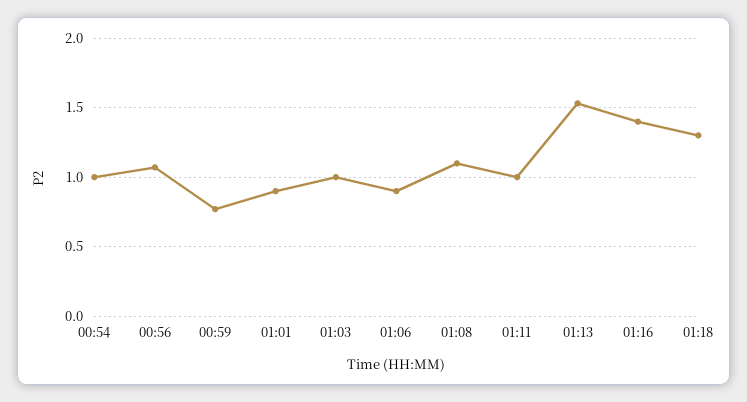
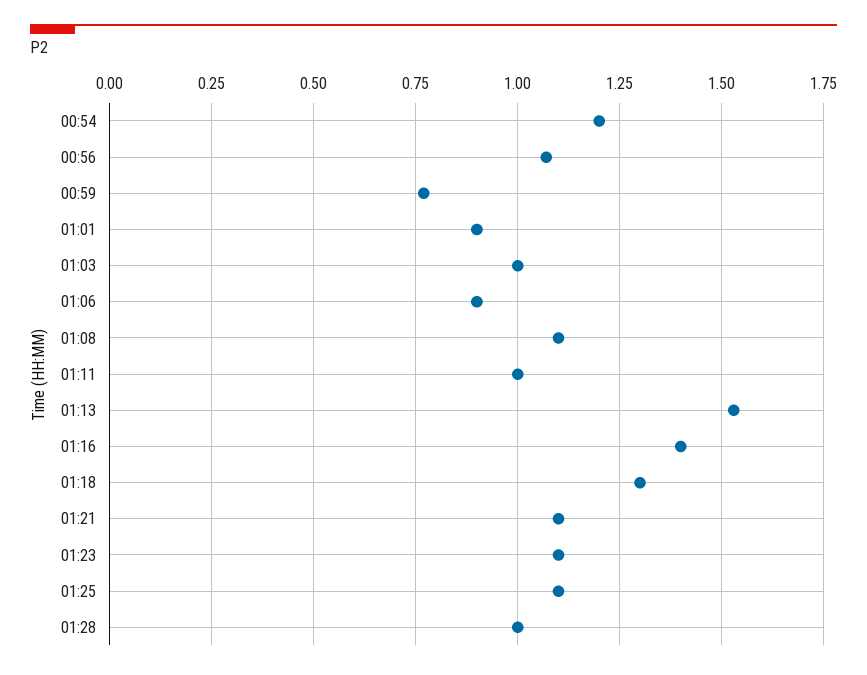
00:54: 1 -> 1.2
01:21: none -> 1.1
01:23: none -> 1.1
01:25: none -> 1.1
01:28: none -> 1

